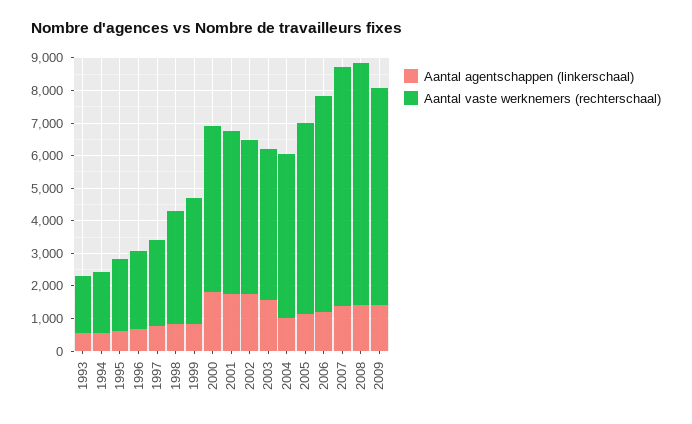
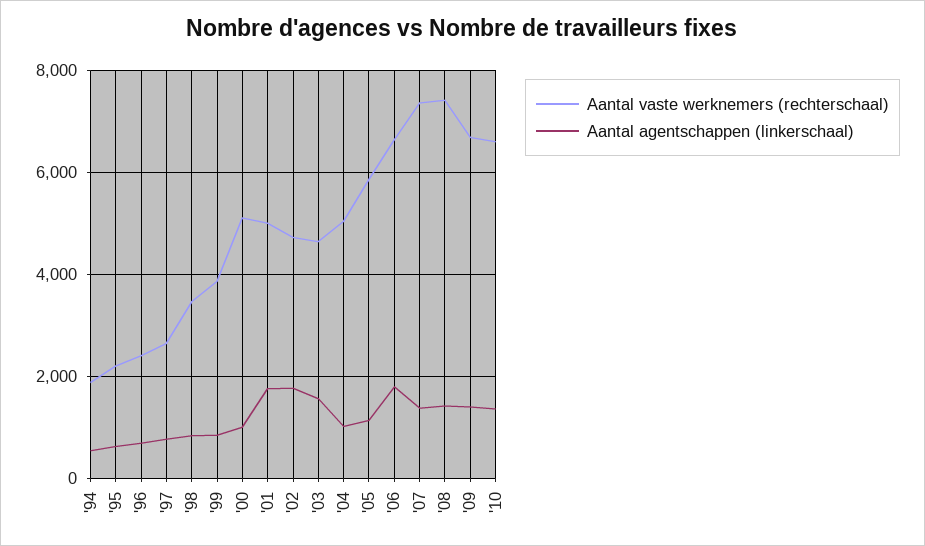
Aantal agentschappen (linkerschaal), 1993: 500 -> none
Aantal vaste werknemers (rechterschaal), 1993: 1750 -> none
Aantal agentschappen (linkerschaal), 2000: 1750 -> 1000
Aantal agentschappen (linkerschaal), 2006: 1250 -> 1800
Aantal vaste werknemers (rechterschaal), '10: none -> 6600
Aantal agentschappen (linkerschaal), '10: none -> 1400

